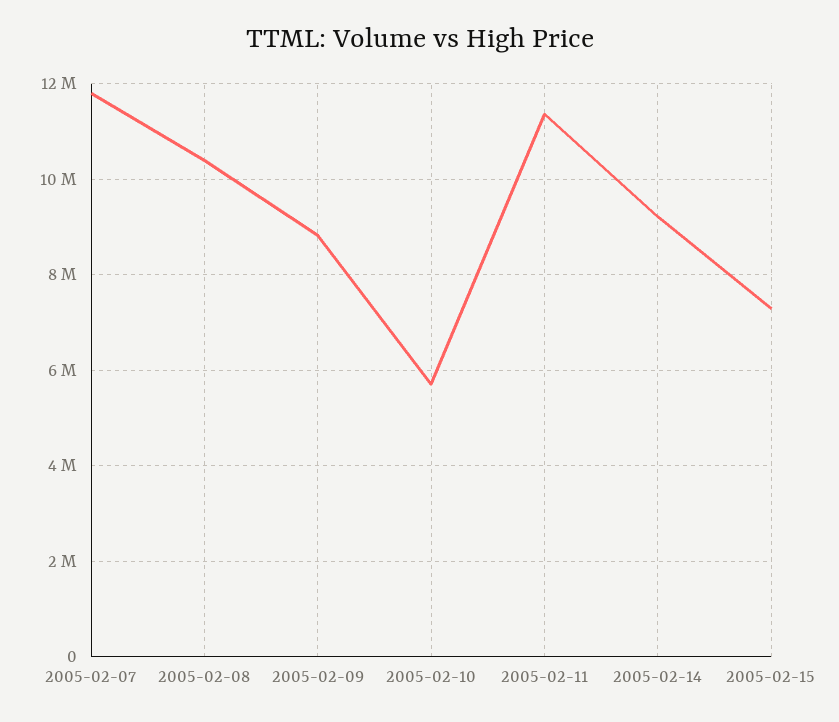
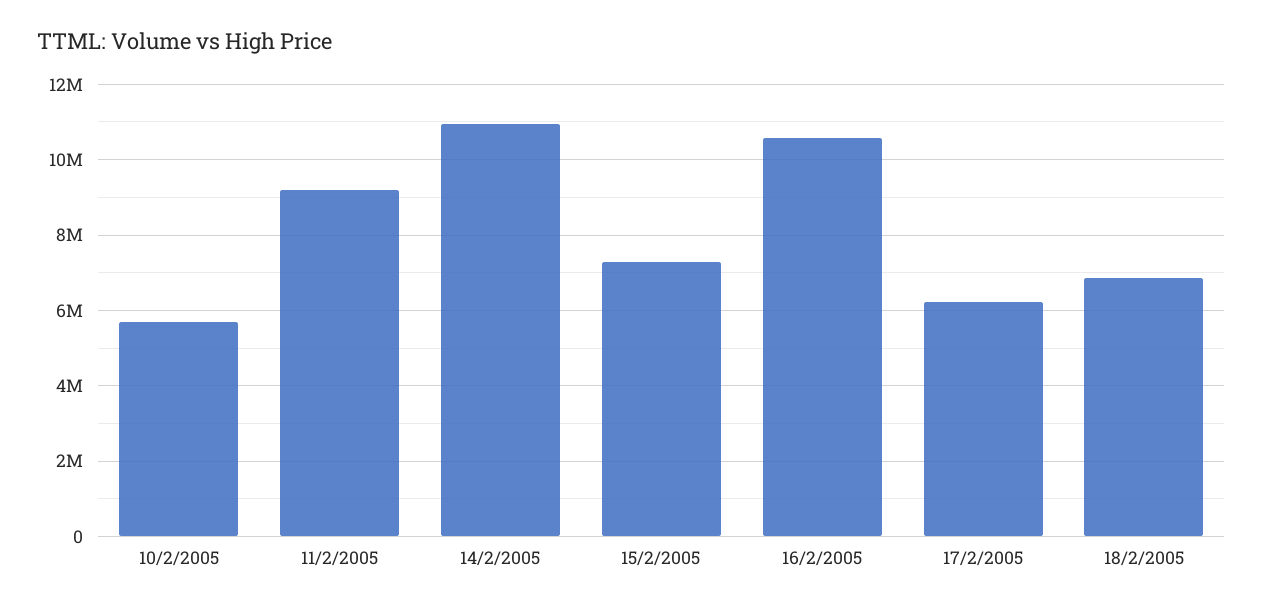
2005-02-07: 11800000 -> none
2005-02-08: 10400000 -> none
2005-02-09: 8800000 -> none
2005-02-11: 11400000 -> 9200000
2005-02-14: 9200000 -> 11000000
16/2/2005: none -> 10600000
17/2/2005: none -> 6200000
18/2/2005: none -> 6800000

